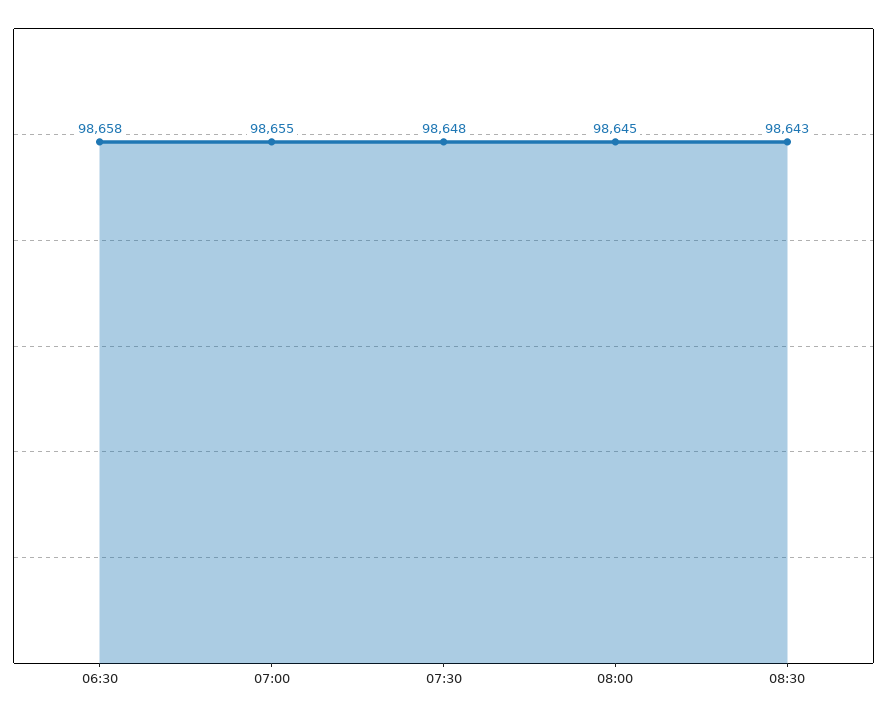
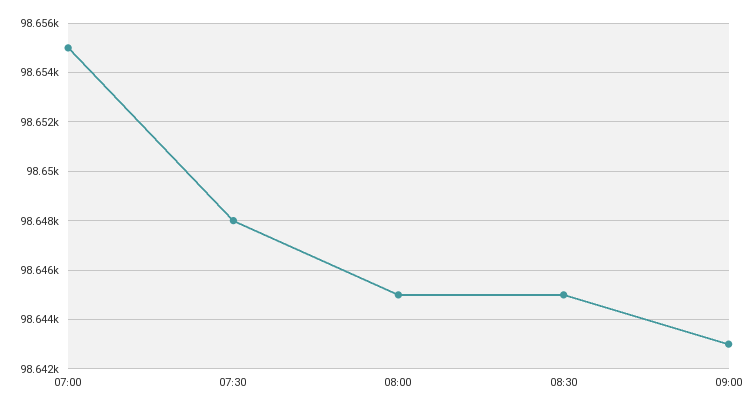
06:30: 98658 -> none
08:30: 98643 -> 98645
09:00: none -> 98643

